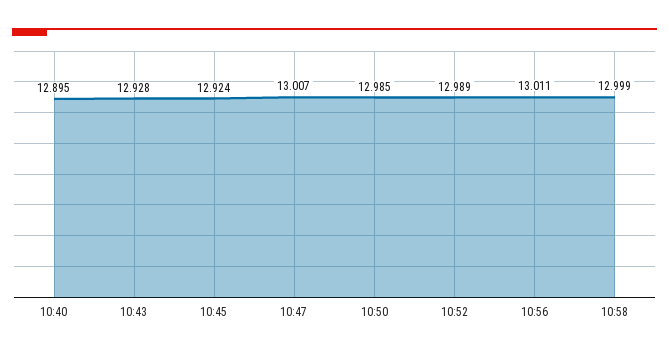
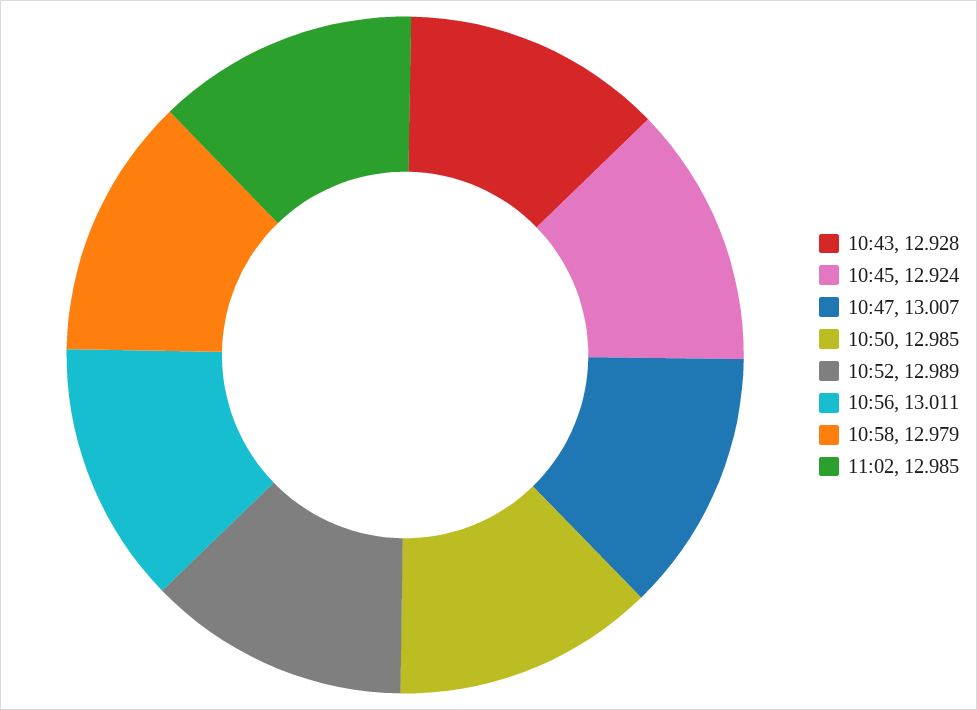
10:40: 12.895 -> none
10:58: 12.999 -> 12.979
11:02: none -> 12.985

